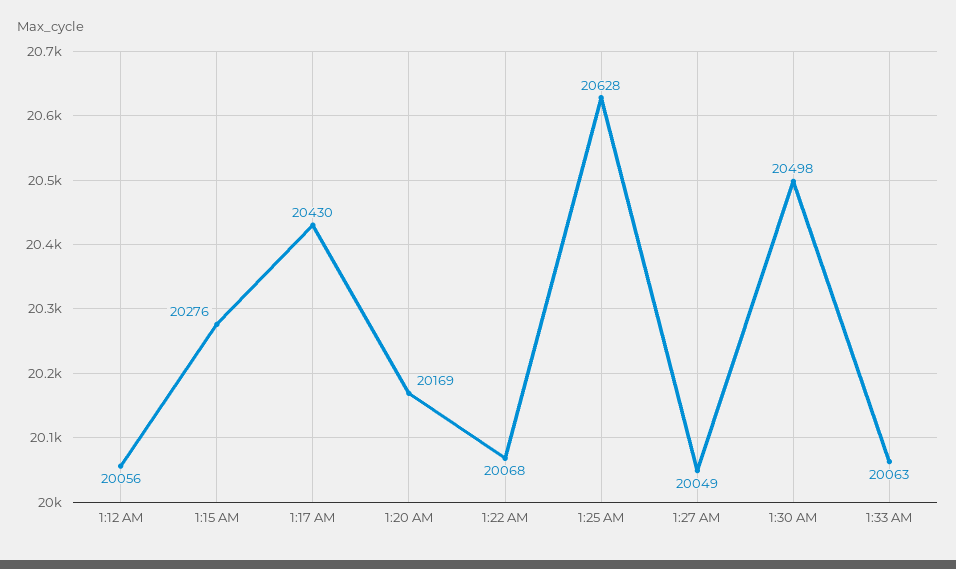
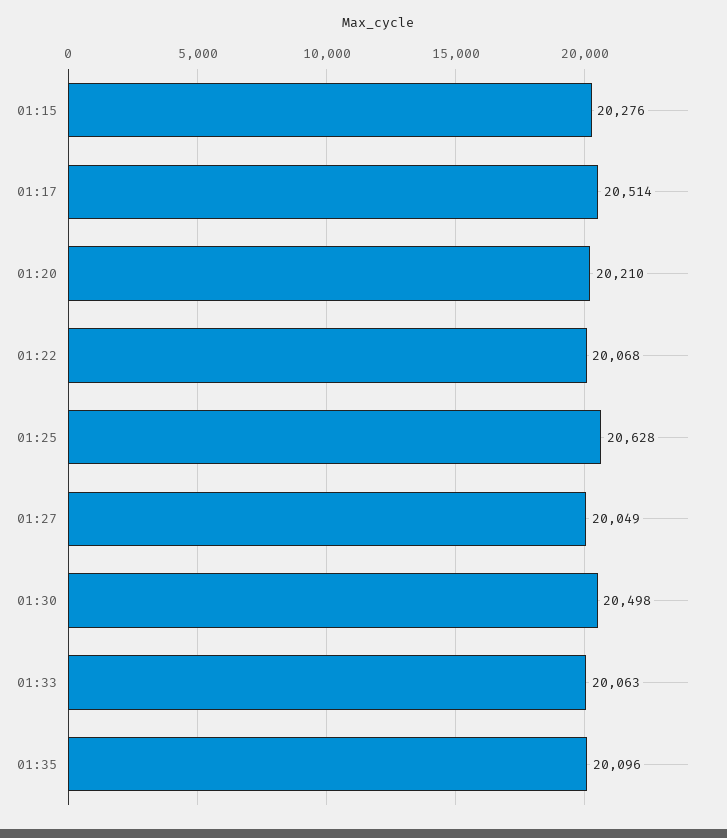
1:12 AM: 20056 -> none
1:17 AM: 20430 -> 20514
1:20 AM: 20169 -> 20210
01:35: none -> 20096

